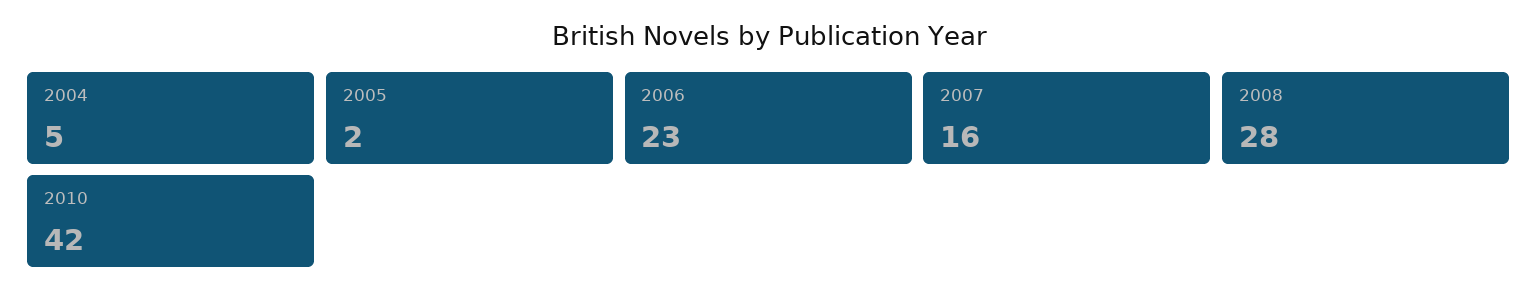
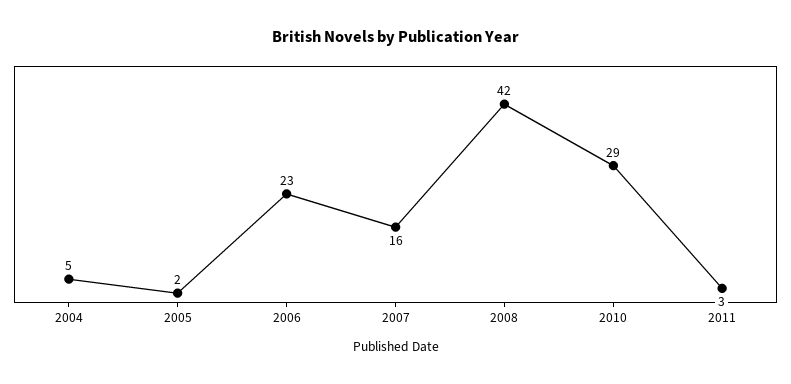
2008: 28 -> 42
2010: 42 -> 29
2011: none -> 3

